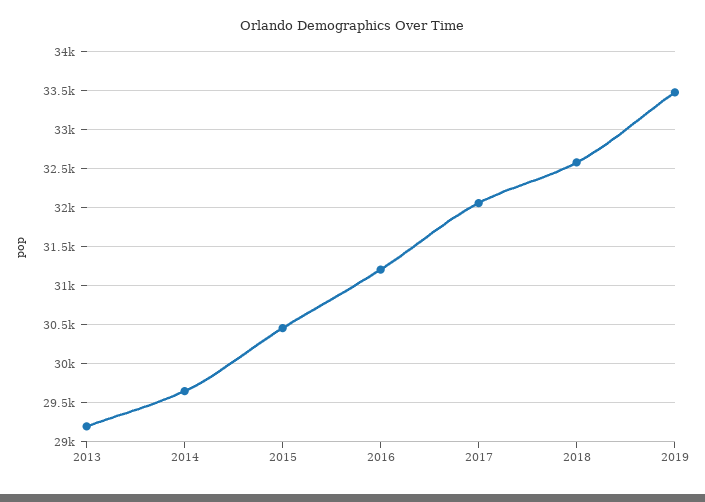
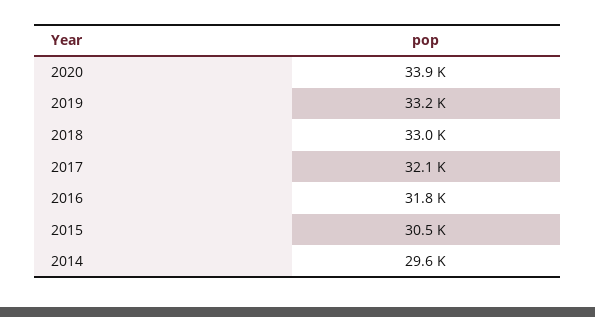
2013: 29200 -> none
2016: 31200 -> 31800
2018: 32600 -> 33000
2019: 33500 -> 33200
2020: none -> 33900

